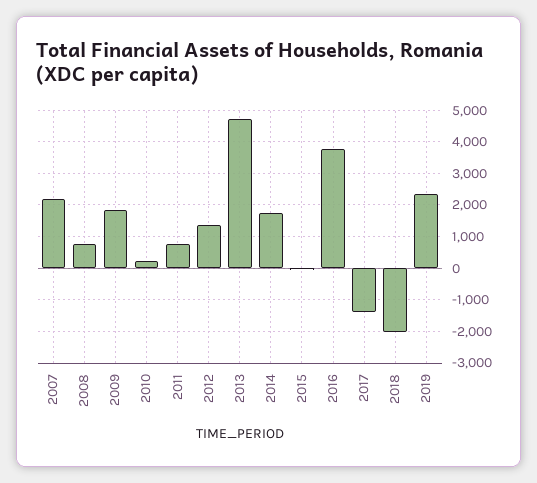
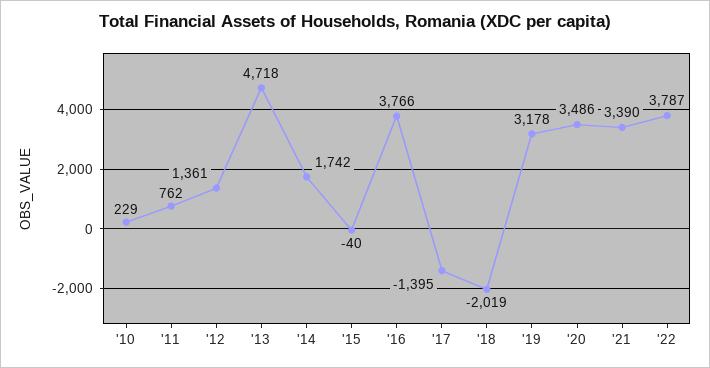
2007: 2200 -> none
2008: 800 -> none
2009: 1800 -> none
2019: 2400 -> 3178
'20: none -> 3486
'21: none -> 3390
'22: none -> 3787

